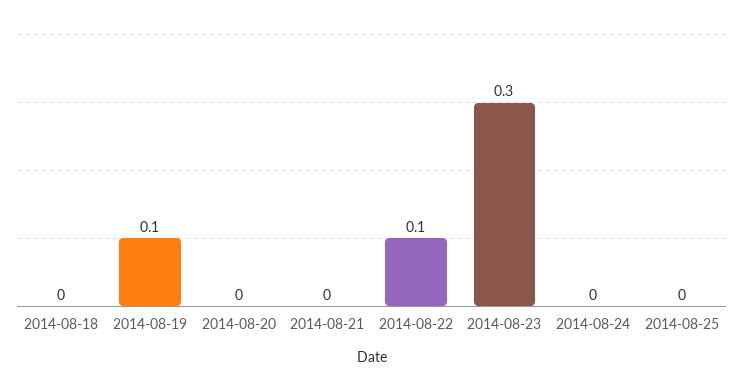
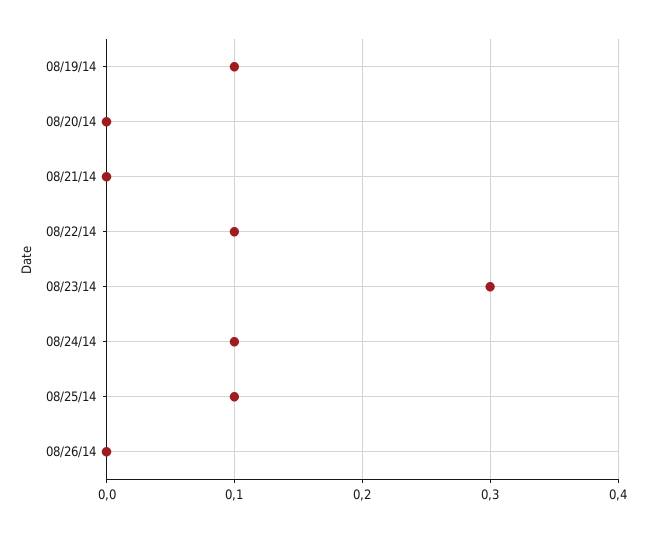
2014-08-18: 0 -> none
2014-08-24: 0 -> 0.1
2014-08-25: 0 -> 0.1
08/26/14: none -> 0

